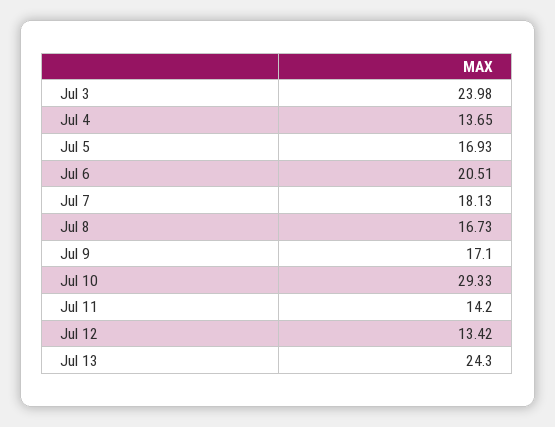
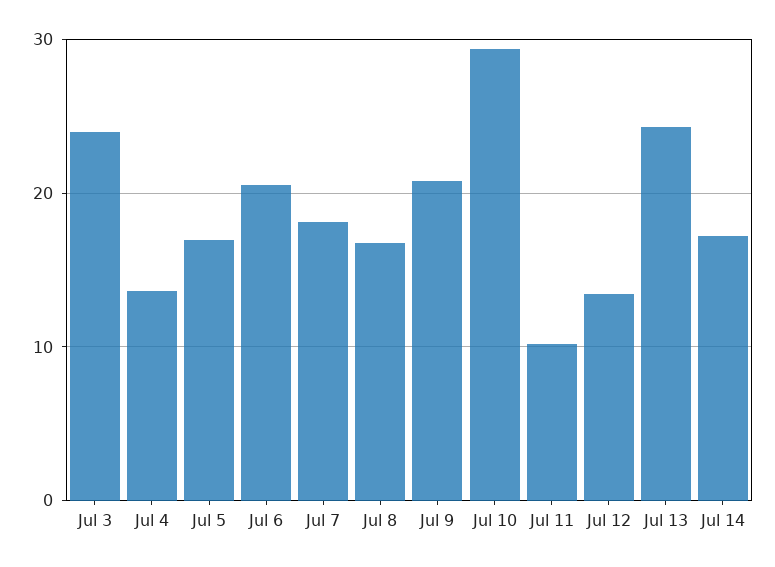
Jul 9: 17.1 -> 21
Jul 11: 14.2 -> 10
Jul 14: none -> 17

